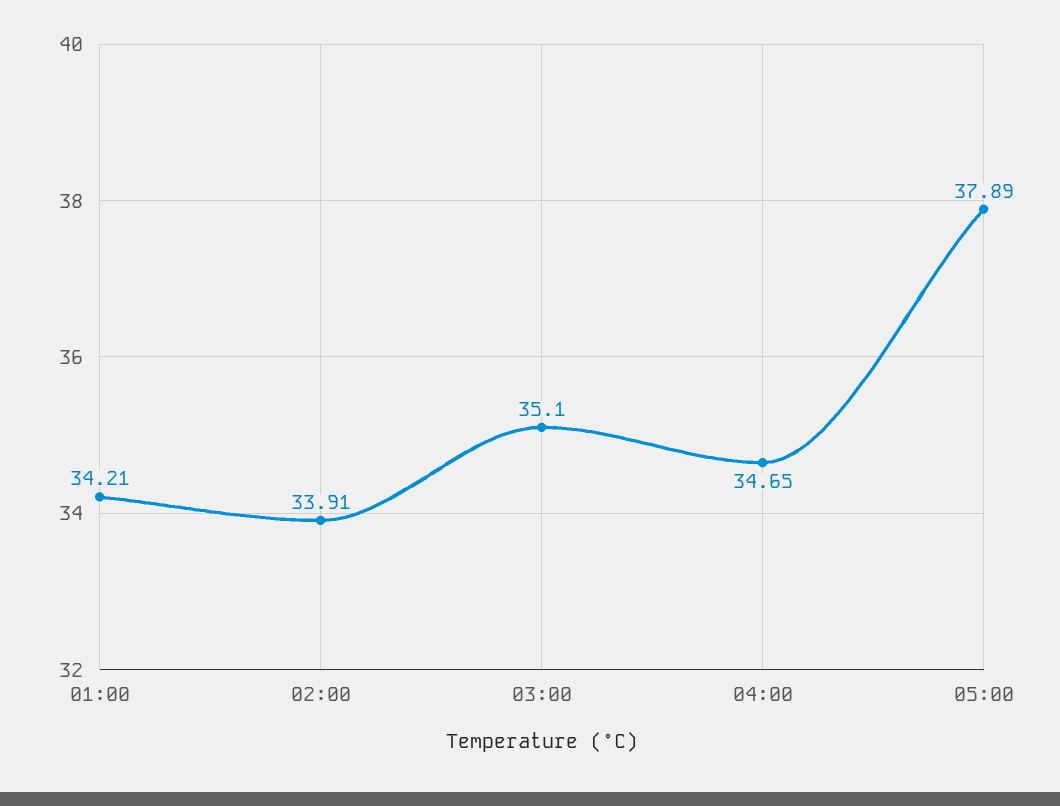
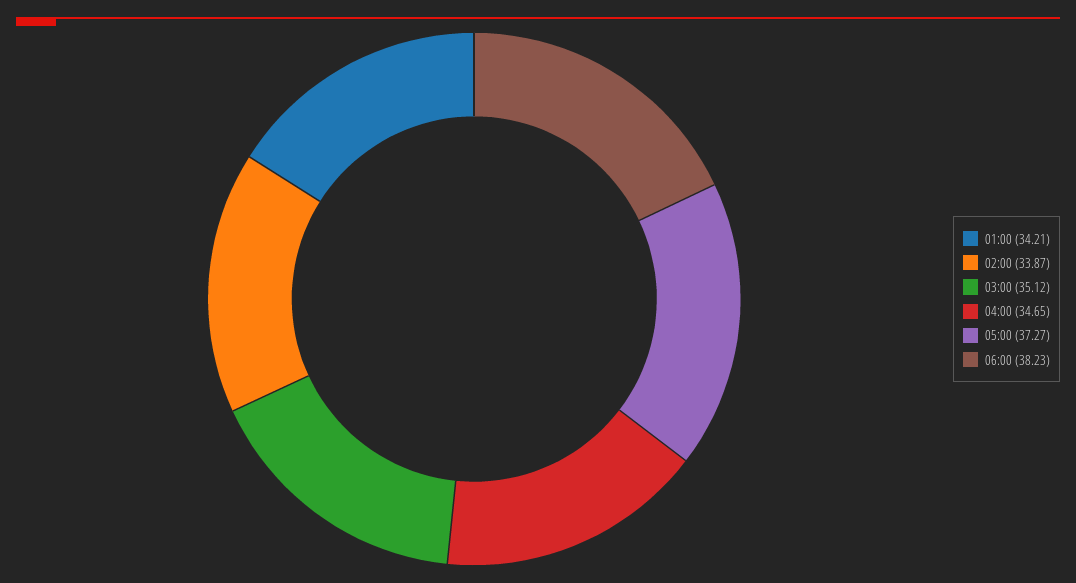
02:00: 33.91 -> 33.87
03:00: 35.1 -> 35.12
05:00: 37.89 -> 37.27
06:00: none -> 38.23

